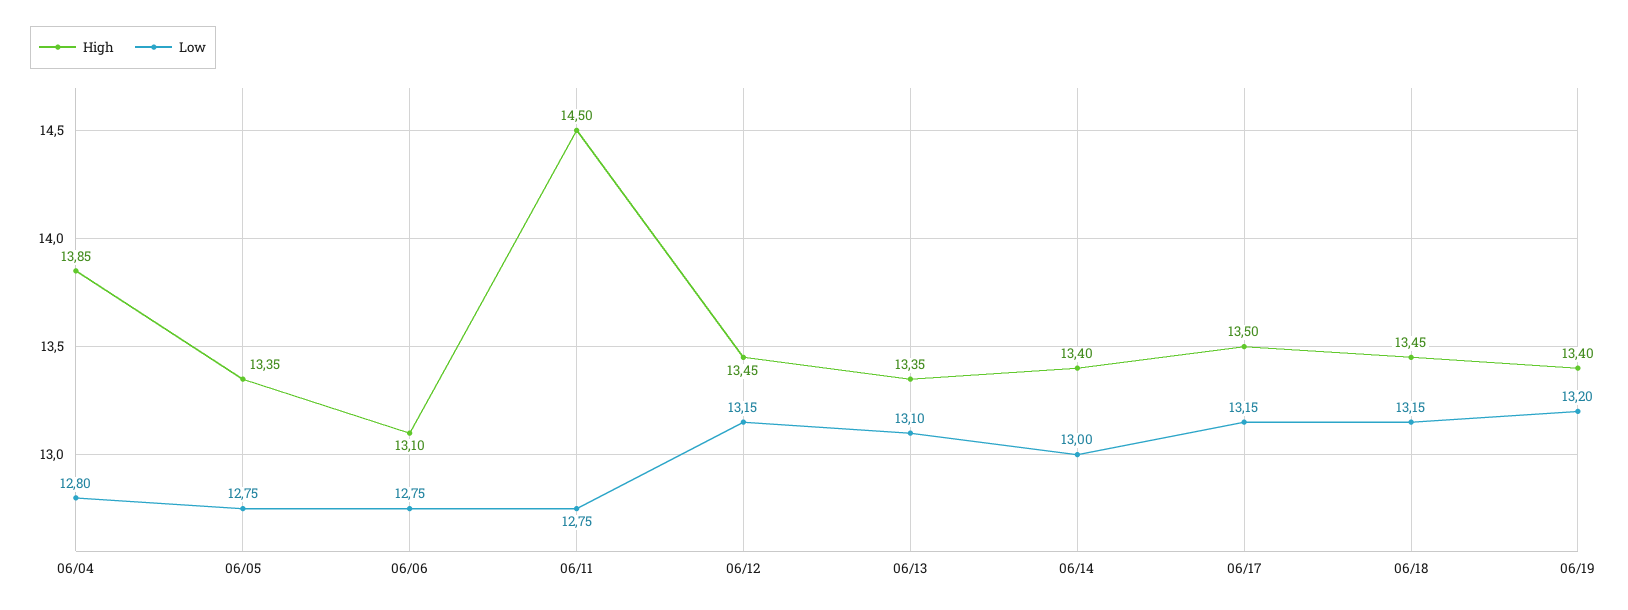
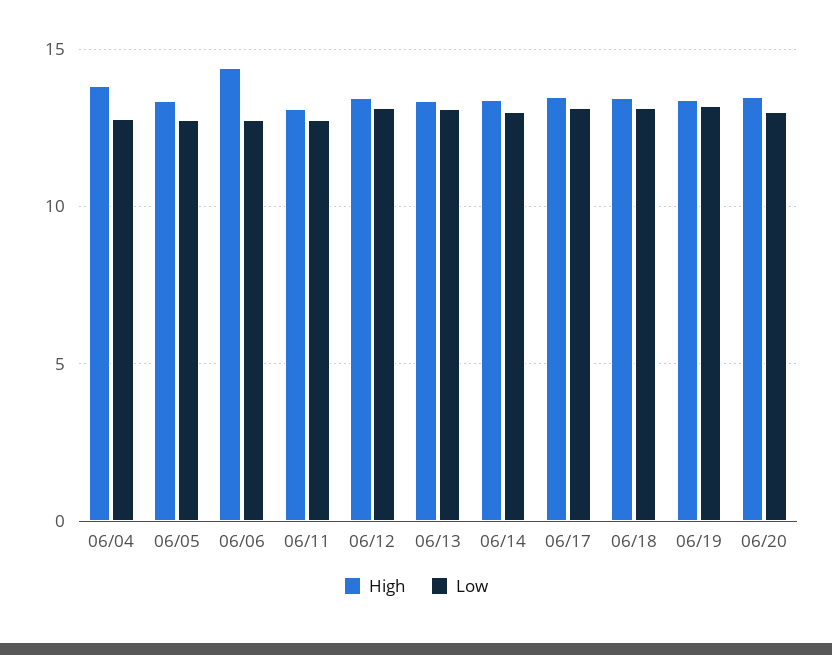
High, 06/06: 13.1 -> 14.5
High, 06/11: 14.5 -> 13
High, 06/20: none -> 13.5
Low, 06/20: none -> 13

